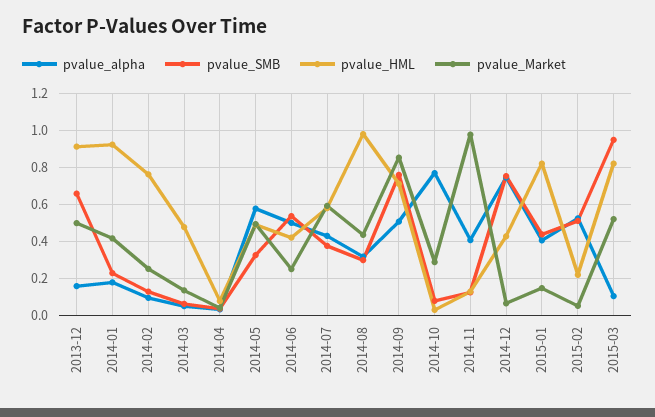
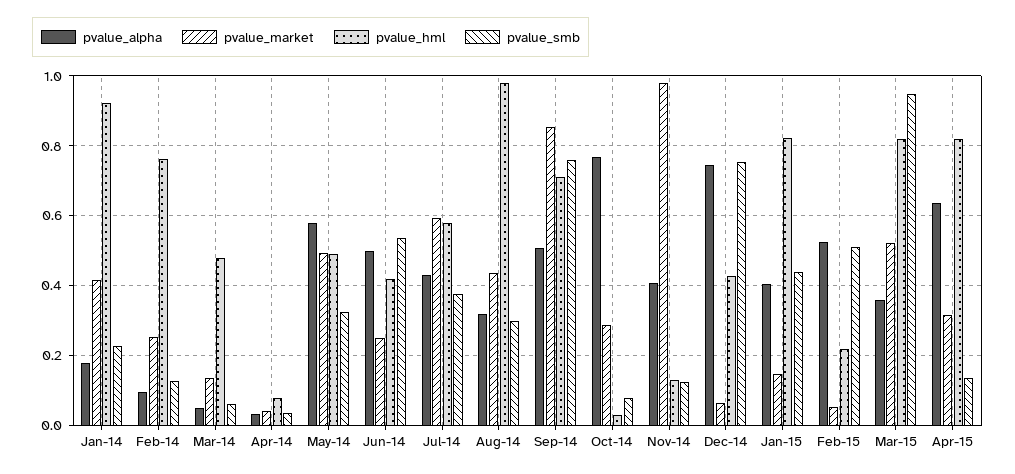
pvalue_alpha, 2013-12: 0.15 -> none
pvalue_SMB, 2013-12: 0.65 -> none
pvalue_HML, 2013-12: 0.9 -> none
pvalue_Market, 2013-12: 0.5 -> none
pvalue_alpha, 2015-03: 0.1 -> 0.36
pvalue_alpha, Apr-15: none -> 0.64
pvalue_Market, Apr-15: none -> 0.32
pvalue_HML, Apr-15: none -> 0.82
pvalue_SMB, Apr-15: none -> 0.14

